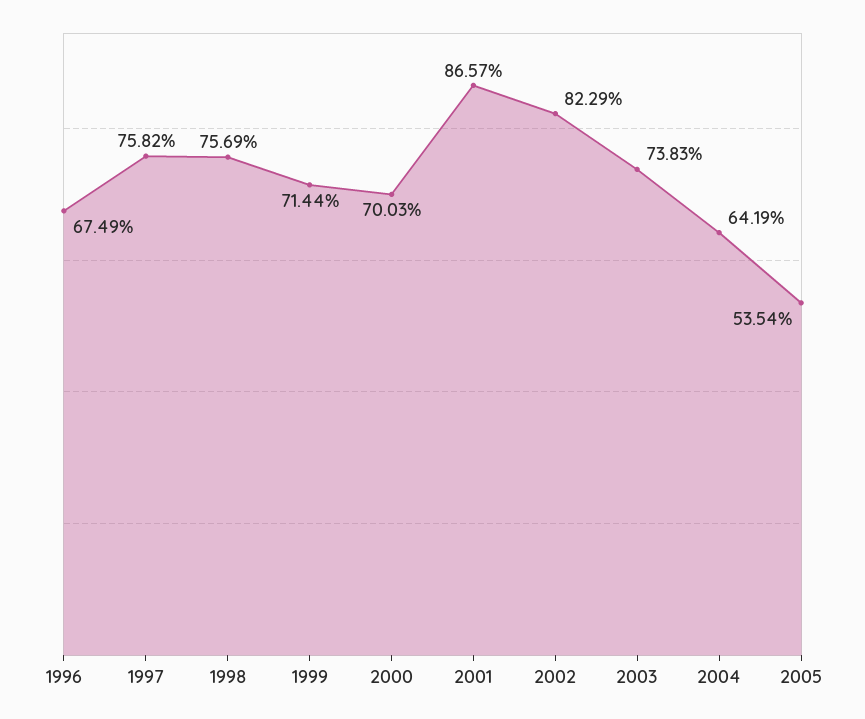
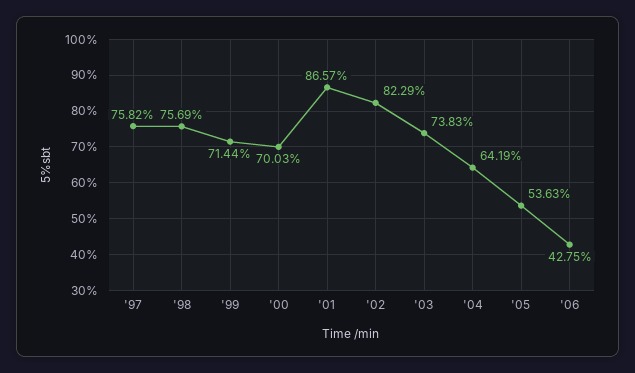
1996: 67.49 -> none
2005: 53.54 -> 53.63
'06: none -> 42.75

